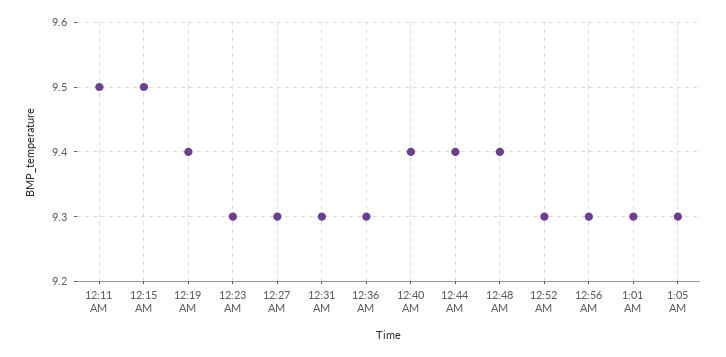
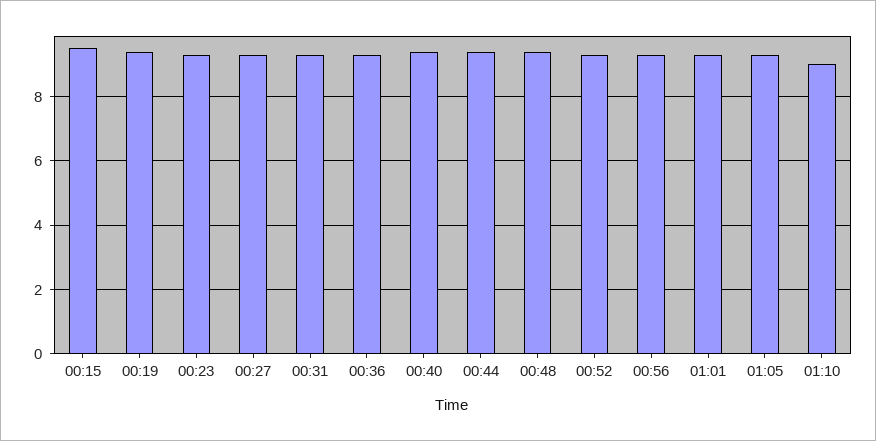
12:11 AM: 9.5 -> none
01:10: none -> 9

